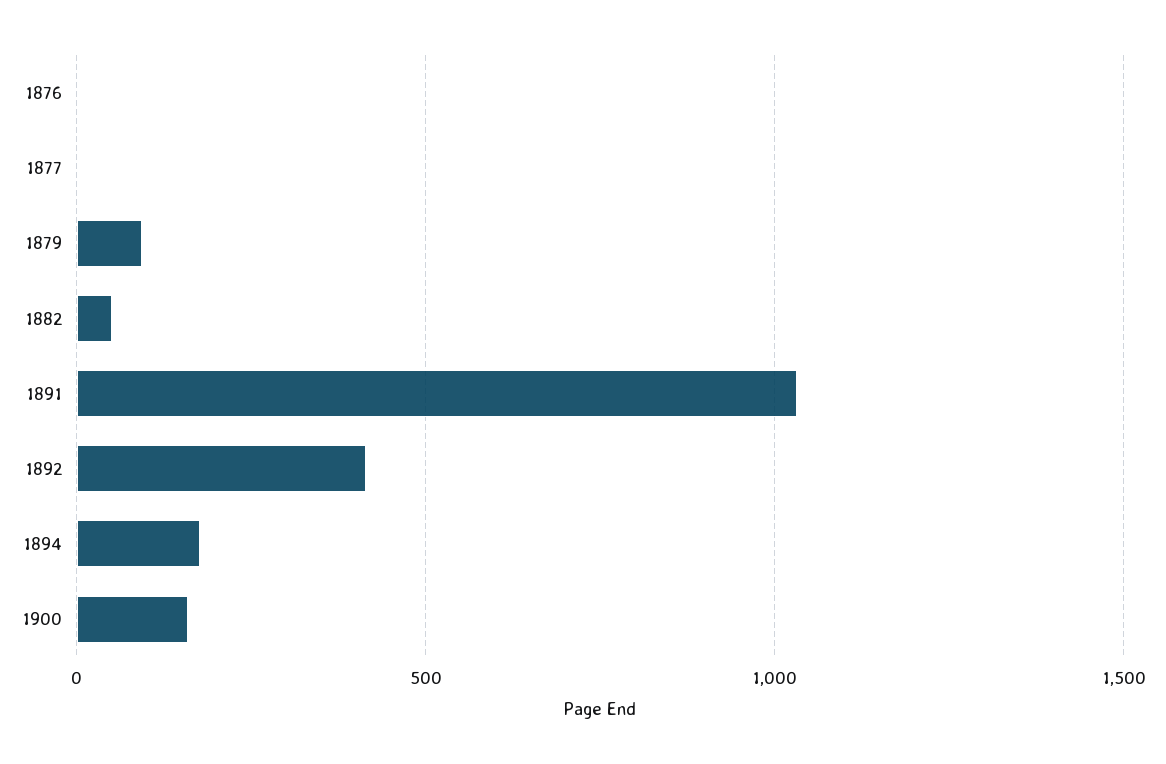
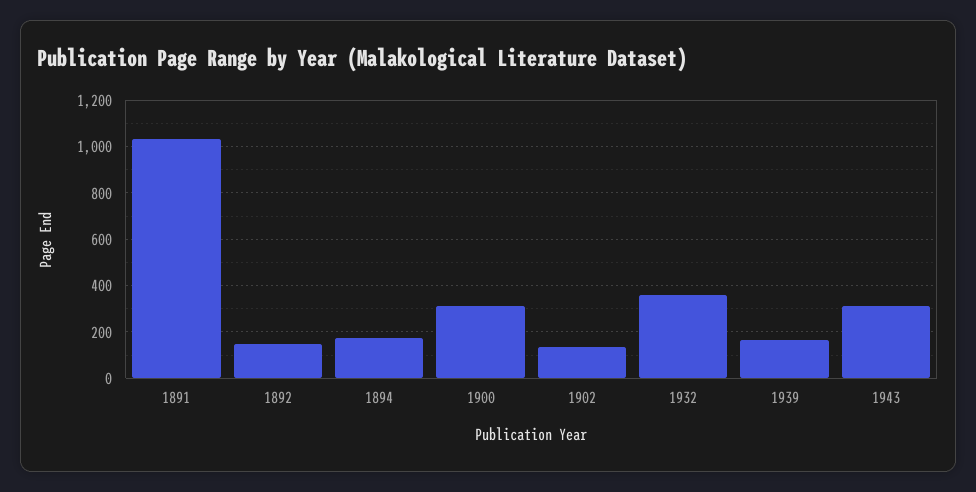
1876: 0 -> none
1877: 0 -> none
1879: 100 -> none
1882: 50 -> none
1892: 400 -> 150
1900: 150 -> 300
1902: none -> 150
1932: none -> 350
1939: none -> 150
1943: none -> 300

